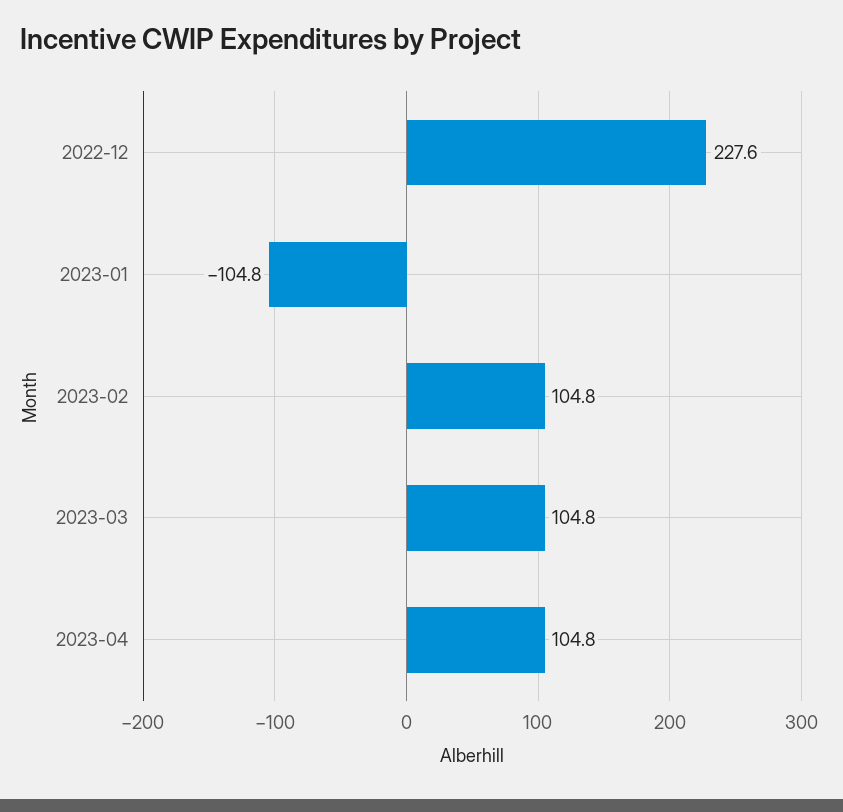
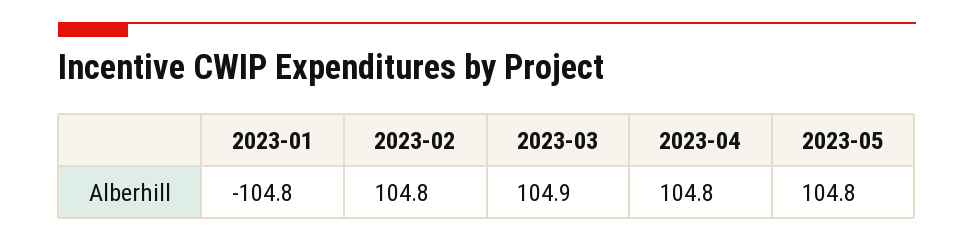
2022-12: 227.6 -> none
2023-03: 104.8 -> 104.9
2023-05: none -> 104.8

